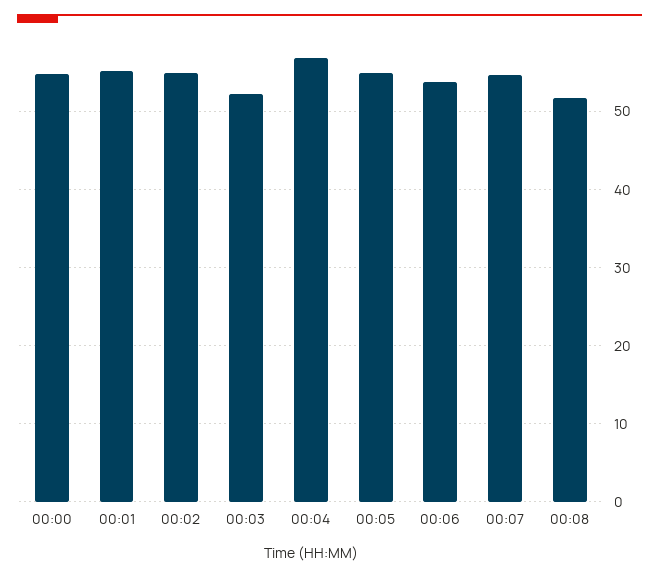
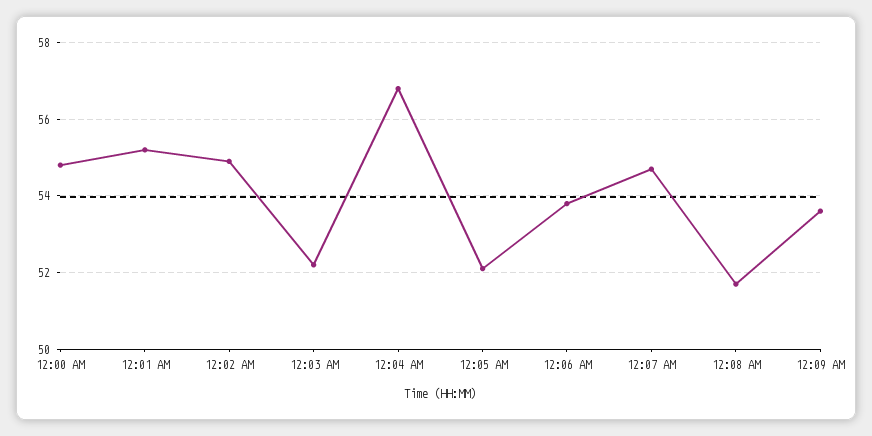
00:05: 55 -> 52
12:09 AM: none -> 53.5

